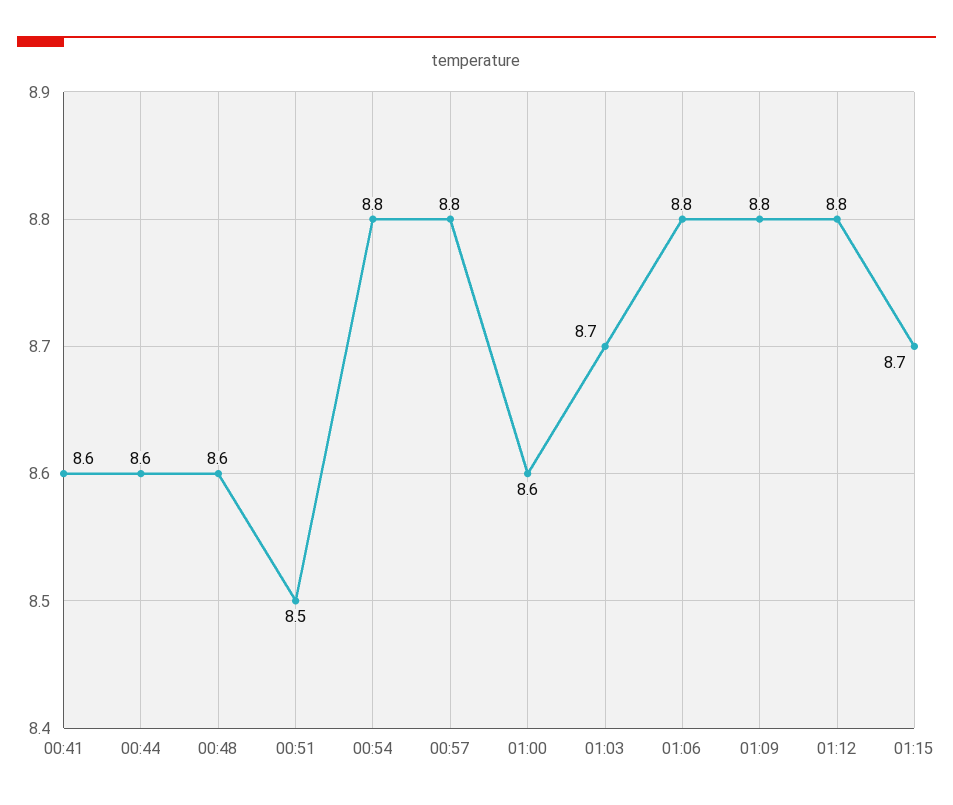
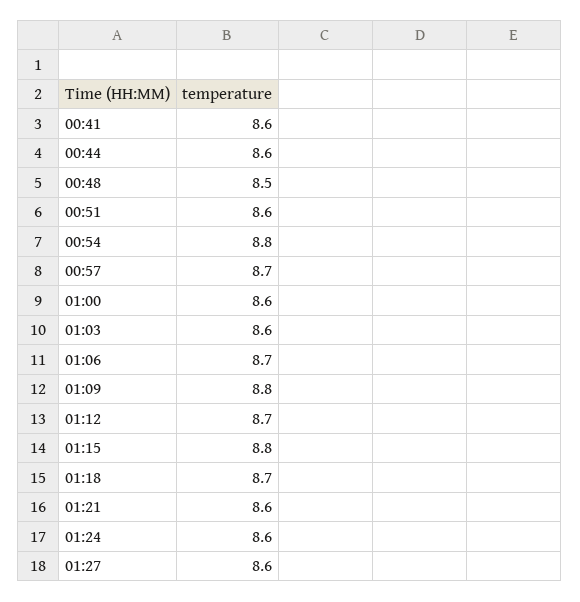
00:48: 8.6 -> 8.5
00:51: 8.5 -> 8.6
00:57: 8.8 -> 8.7
01:03: 8.7 -> 8.6
01:06: 8.8 -> 8.7
01:12: 8.8 -> 8.7
01:15: 8.7 -> 8.8
01:18: none -> 8.7
01:21: none -> 8.6
01:24: none -> 8.6
01:27: none -> 8.6

